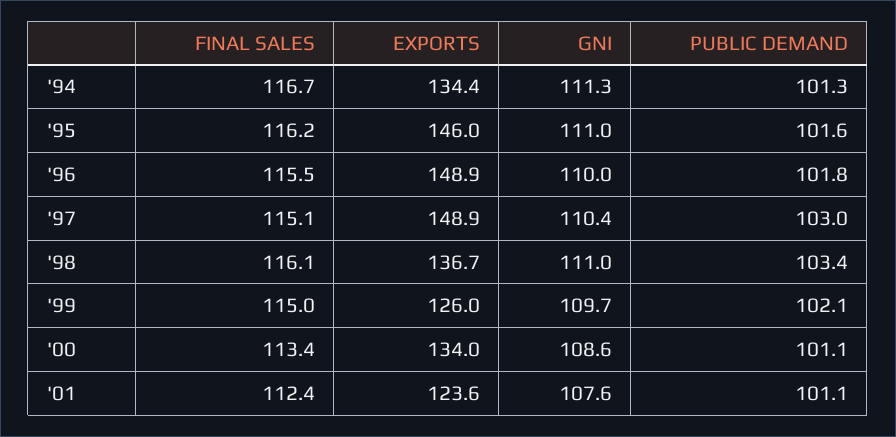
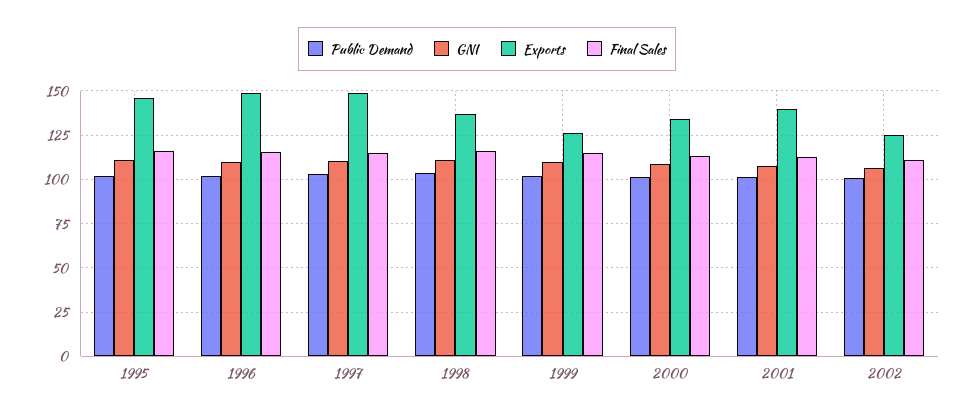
FINAL SALES, '94: 116.7 -> none
EXPORTS, '94: 134.4 -> none
GNI, '94: 111.3 -> none
PUBLIC DEMAND, '94: 101.3 -> none
EXPORTS, '01: 123.6 -> 140
PUBLIC DEMAND, 2002: none -> 100
GNI, 2002: none -> 105
EXPORTS, 2002: none -> 125
FINAL SALES, 2002: none -> 110

